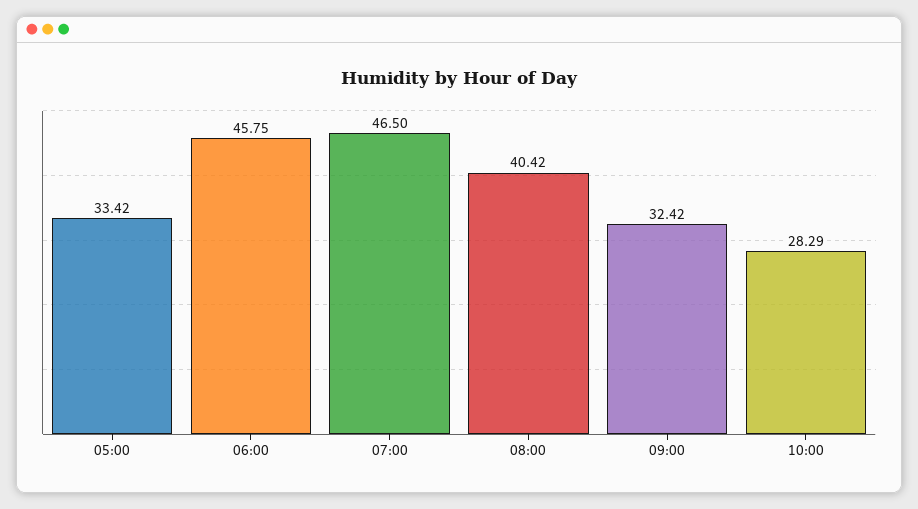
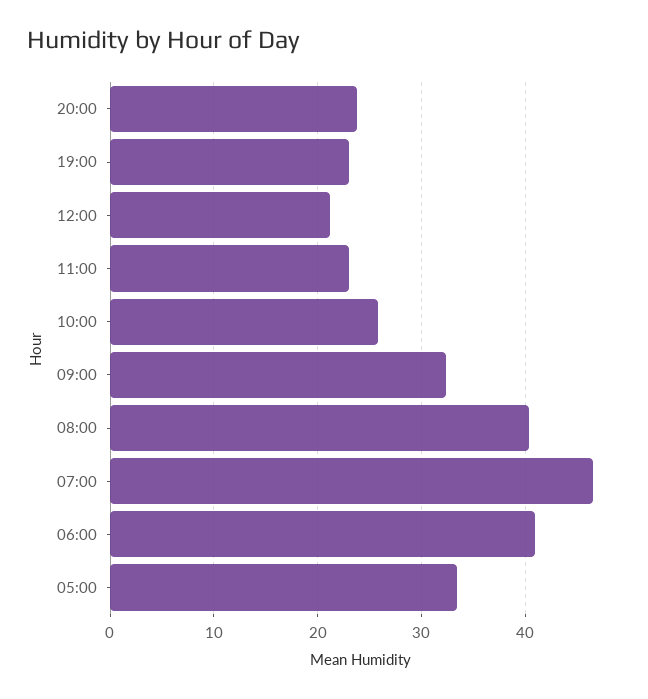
06:00: 45.75 -> 41
10:00: 28.29 -> 26
20:00: none -> 24
19:00: none -> 23
12:00: none -> 21
11:00: none -> 23

